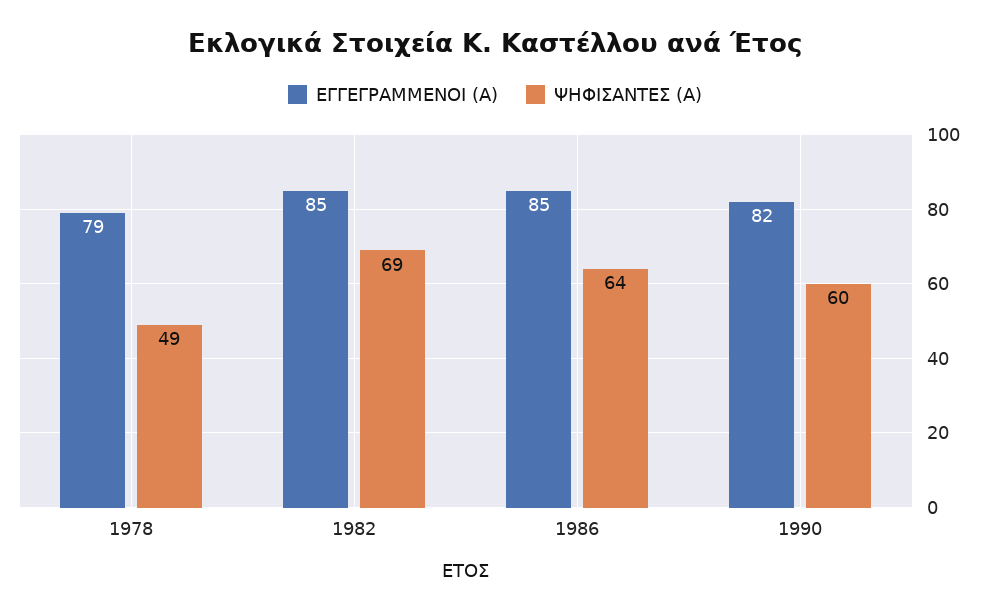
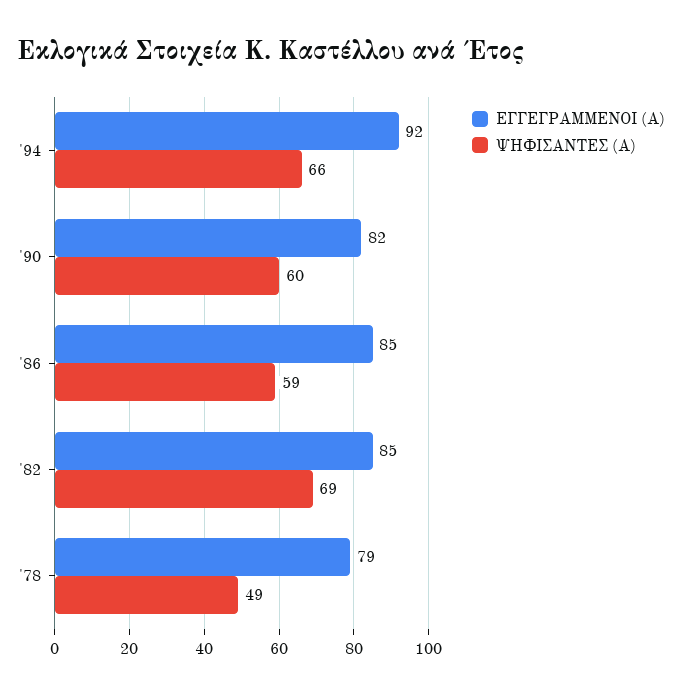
ΨΗΦΙΣΑΝΤΕΣ (Α), 1986: 64 -> 59
ΕΓΓΕΓΡΑΜΜΕΝΟΙ (Α), '94: none -> 92
ΨΗΦΙΣΑΝΤΕΣ (Α), '94: none -> 66

